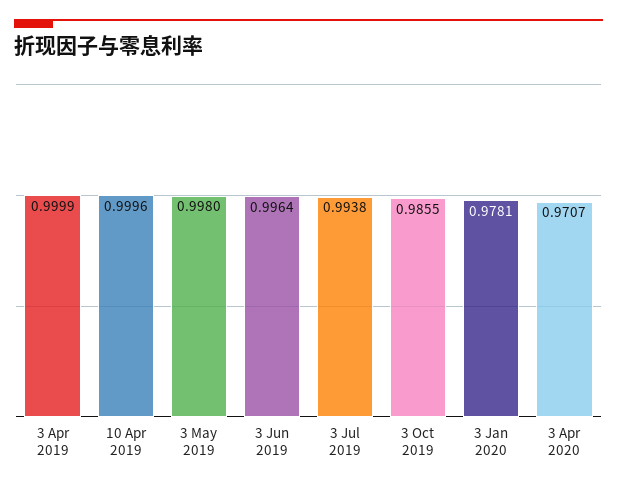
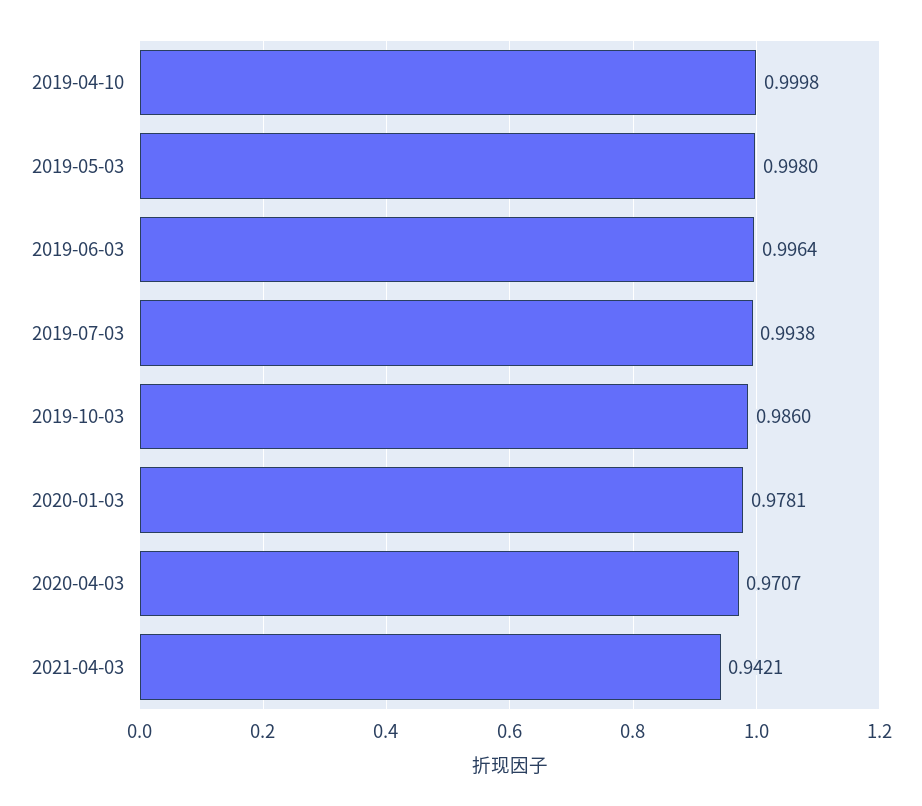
3 Apr 2019: 0.9999 -> none
10 Apr 2019: 0.9996 -> 0.9998
3 Oct 2019: 0.9855 -> 0.986
2021-04-03: none -> 0.9421

